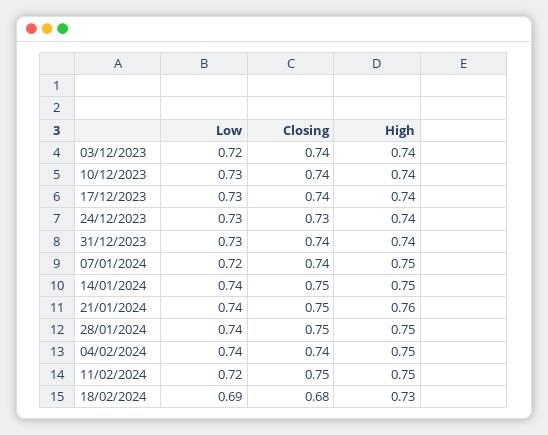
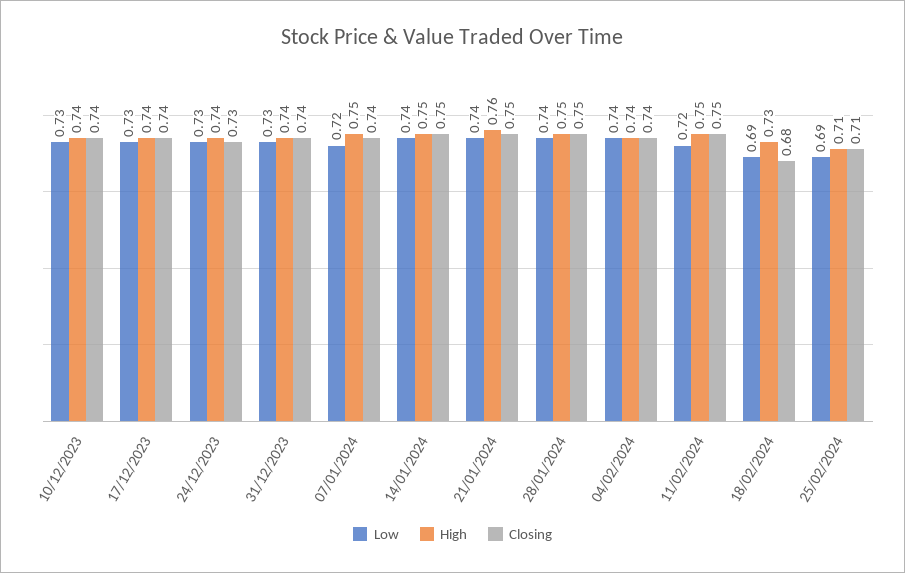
Low, 03/12/2023: 0.72 -> none
Closing, 03/12/2023: 0.74 -> none
High, 03/12/2023: 0.74 -> none
High, 04/02/2024: 0.75 -> 0.74
Low, 25/02/2024: none -> 0.69
High, 25/02/2024: none -> 0.71
Closing, 25/02/2024: none -> 0.71

